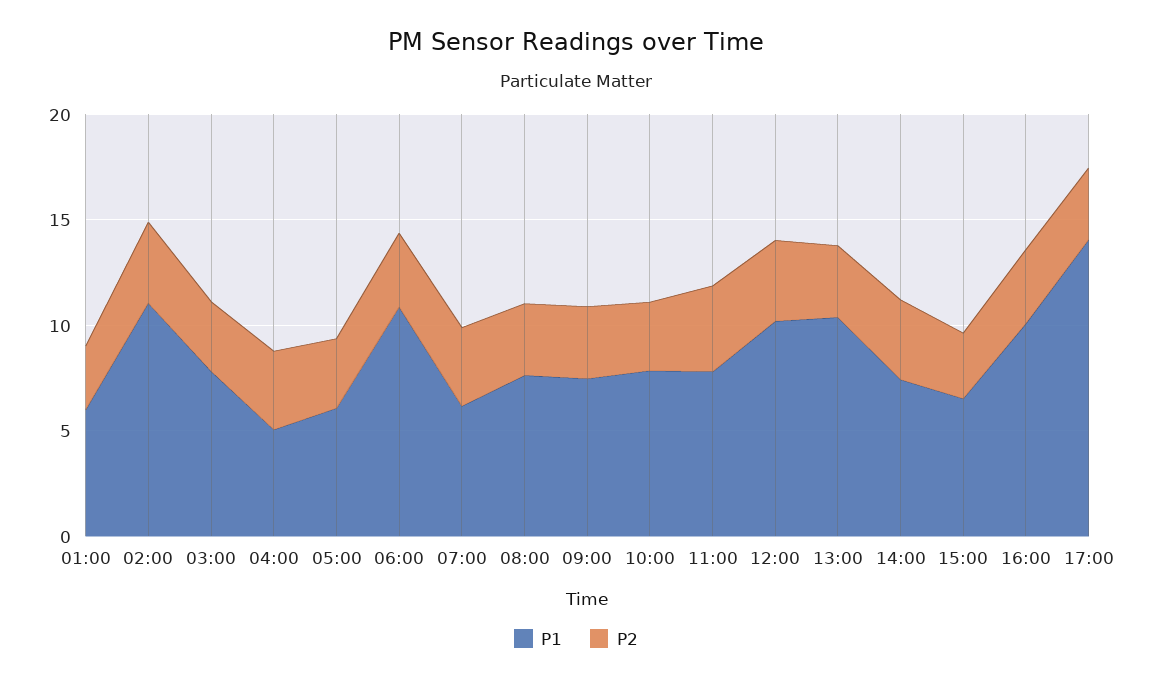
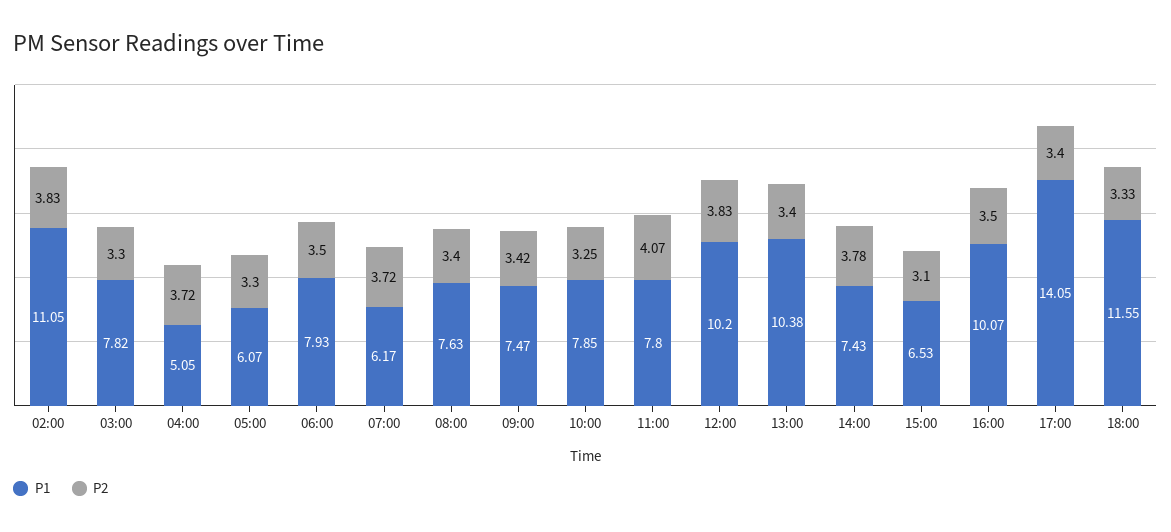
P1, 01:00: 6 -> none
P2, 01:00: 3 -> none
P1, 06:00: 11 -> 7.93
P1, 18:00: none -> 11.55
P2, 18:00: none -> 3.33

